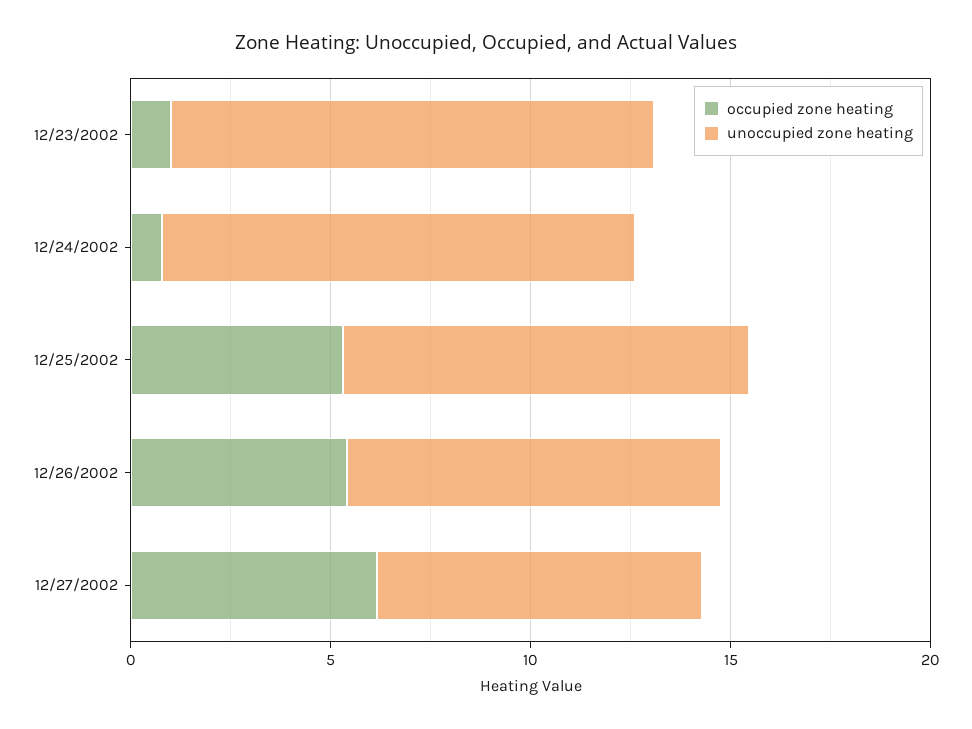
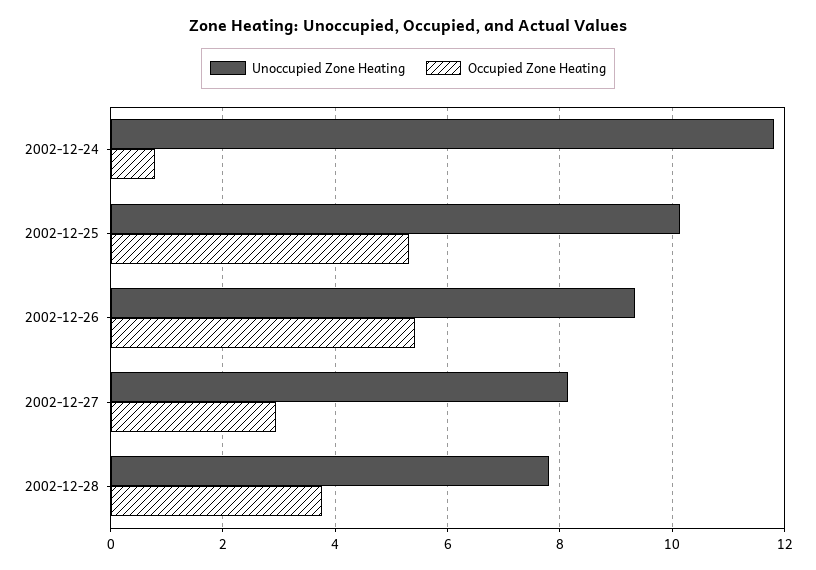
occupied zone heating, 12/23/2002: 1 -> none
unoccupied zone heating, 12/23/2002: 12 -> none
occupied zone heating, 12/27/2002: 6 -> 3
unoccupied zone heating, 2002-12-28: none -> 7.8
occupied zone heating, 2002-12-28: none -> 3.8

